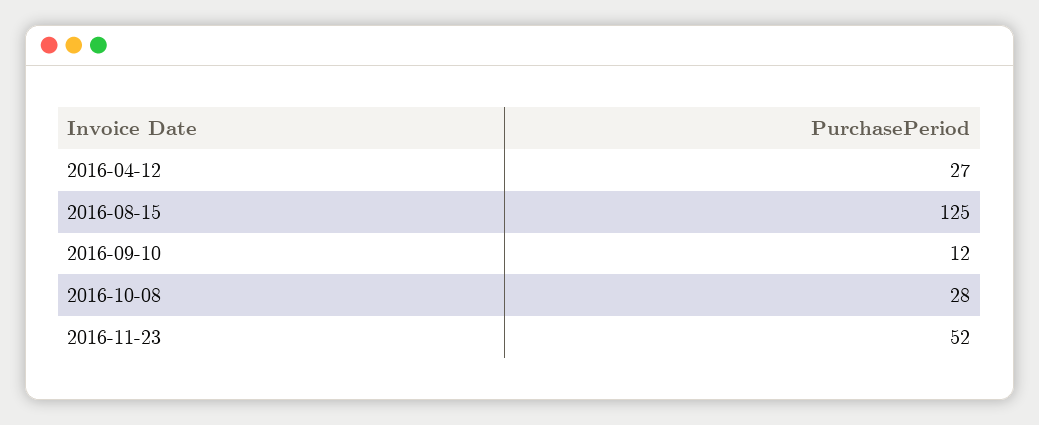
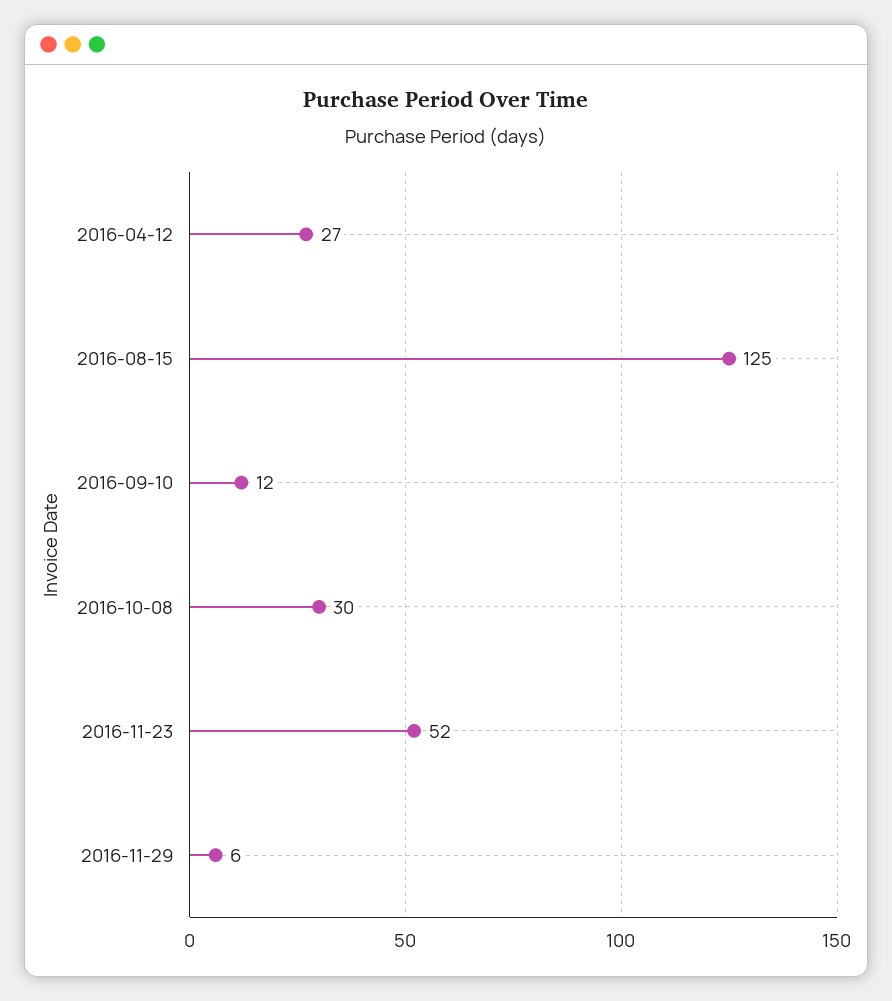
2016-10-08: 28 -> 30
2016-11-29: none -> 6

